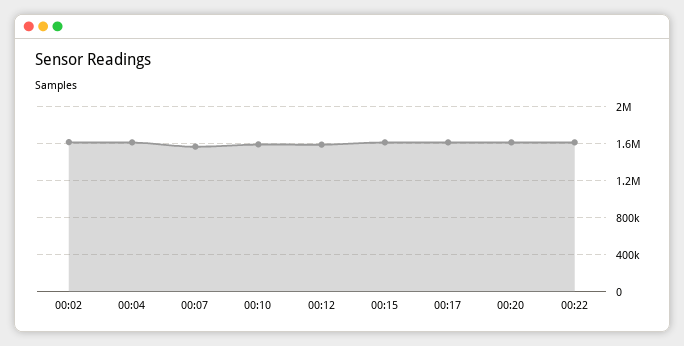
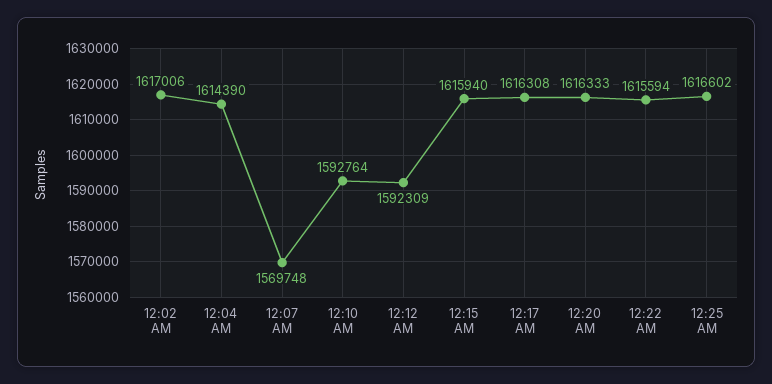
12:25 AM: none -> 1616602

